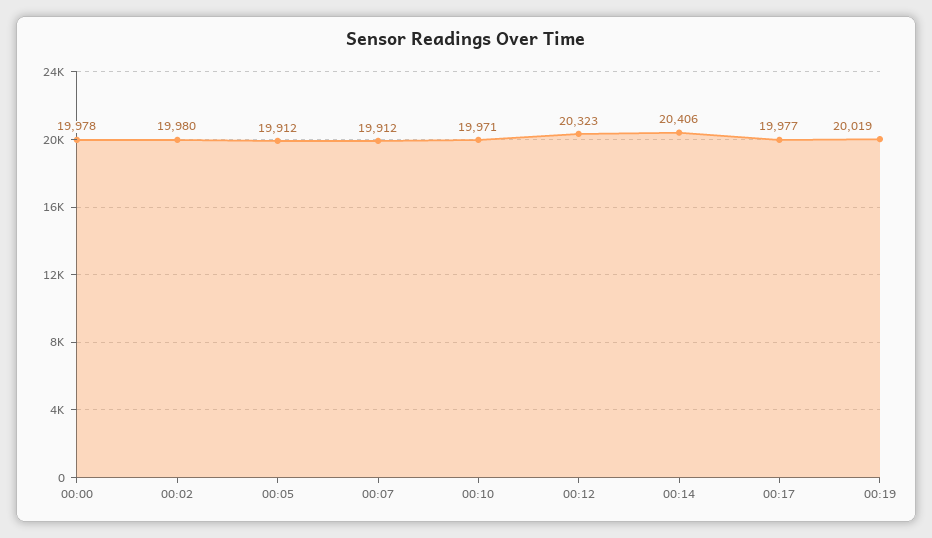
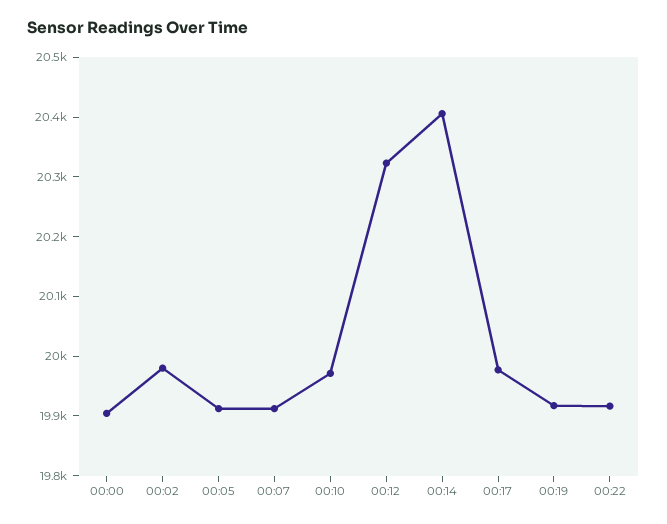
00:00: 19978 -> 19900
00:19: 20019 -> 19920
00:22: none -> 19920

